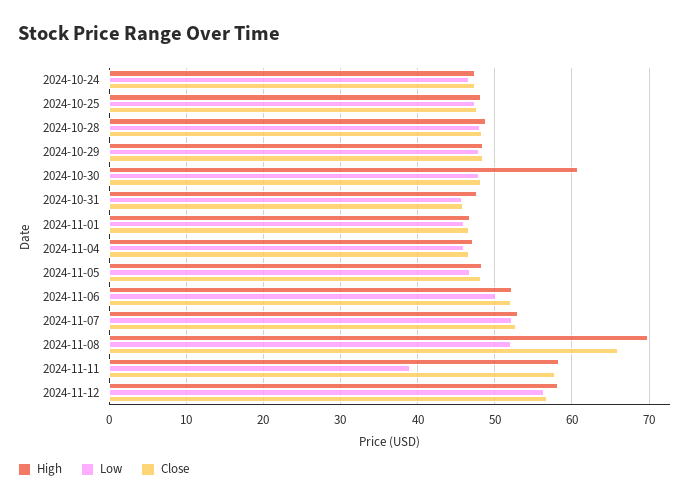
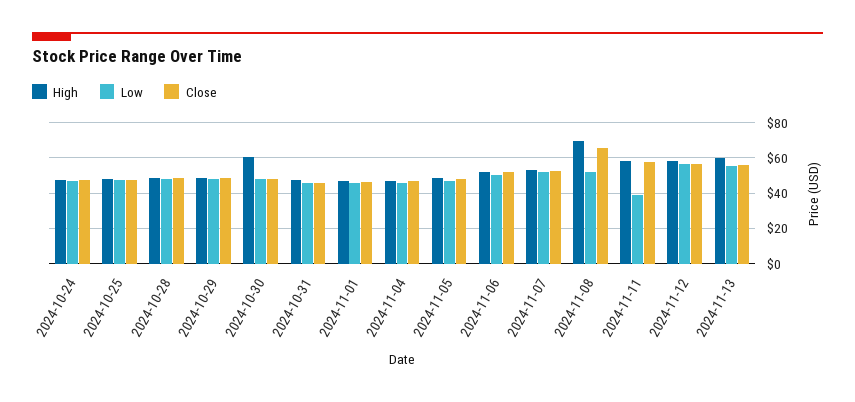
High, 2024-11-13: none -> 60
Low, 2024-11-13: none -> 55
Close, 2024-11-13: none -> 55

